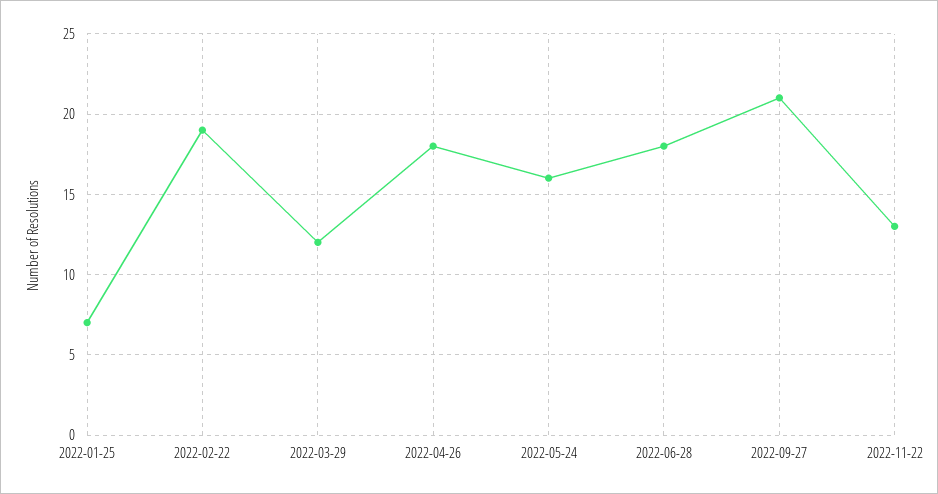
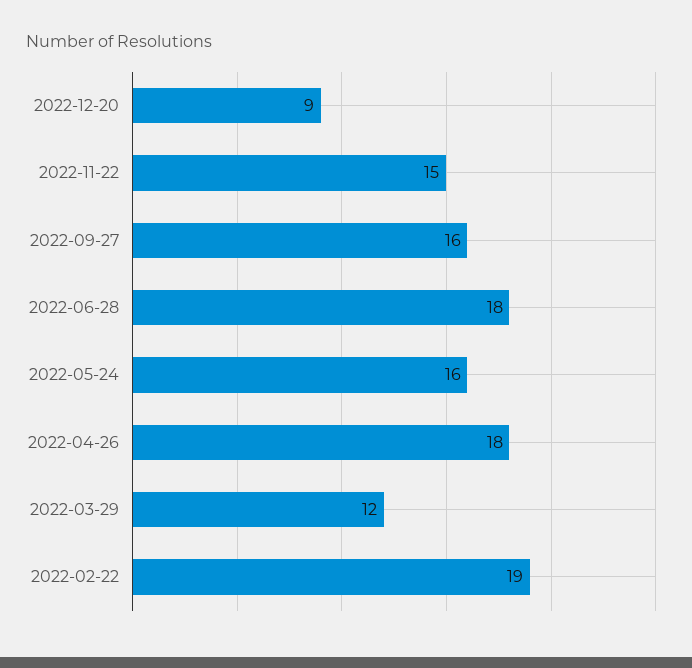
2022-01-25: 7 -> none
2022-09-27: 21 -> 16
2022-11-22: 13 -> 15
2022-12-20: none -> 9

